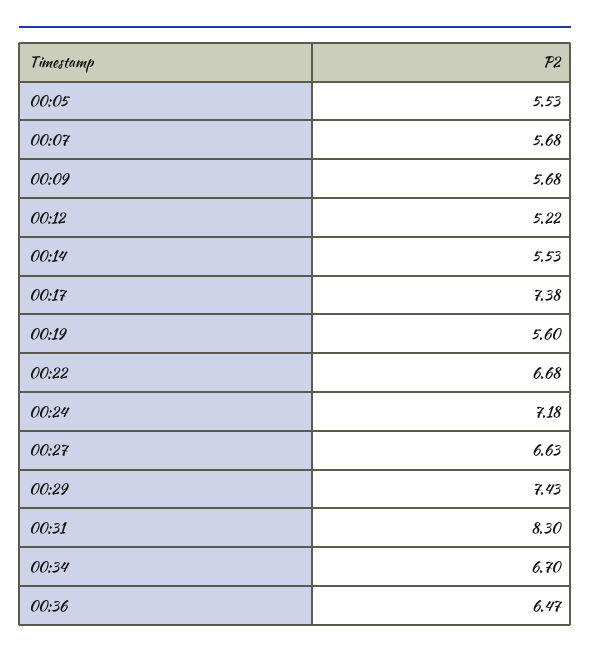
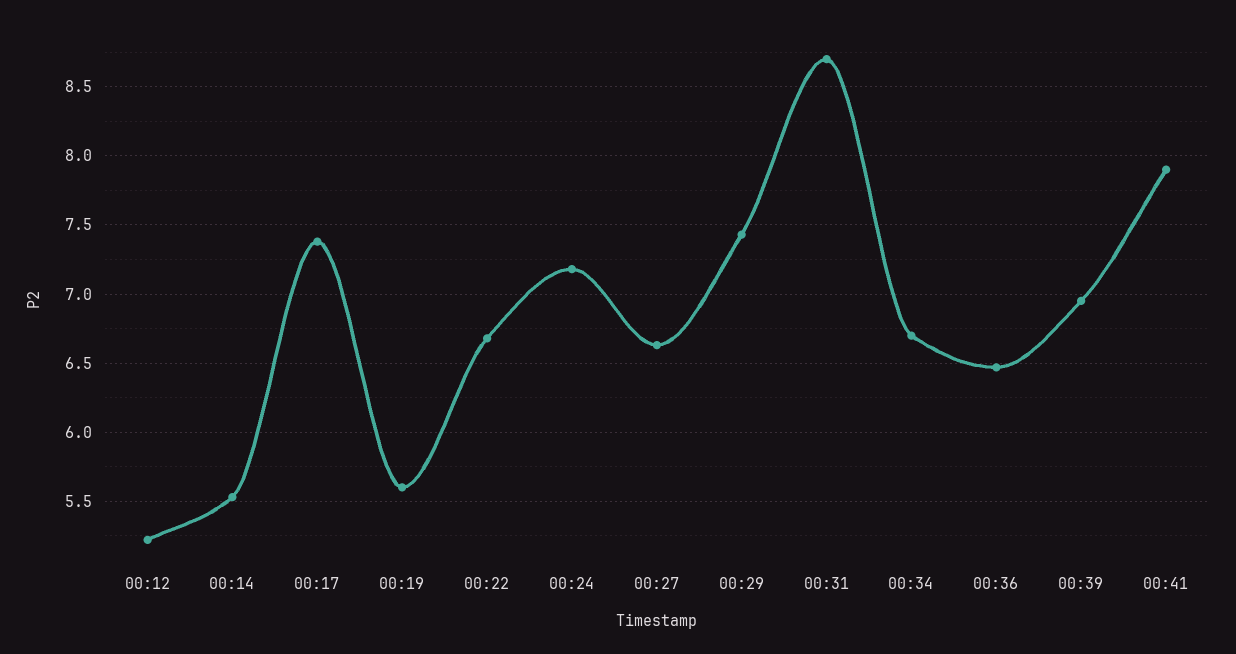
00:05: 5.53 -> none
00:07: 5.68 -> none
00:09: 5.68 -> none
00:31: 8.3 -> 8.7
00:39: none -> 6.95
00:41: none -> 7.9

